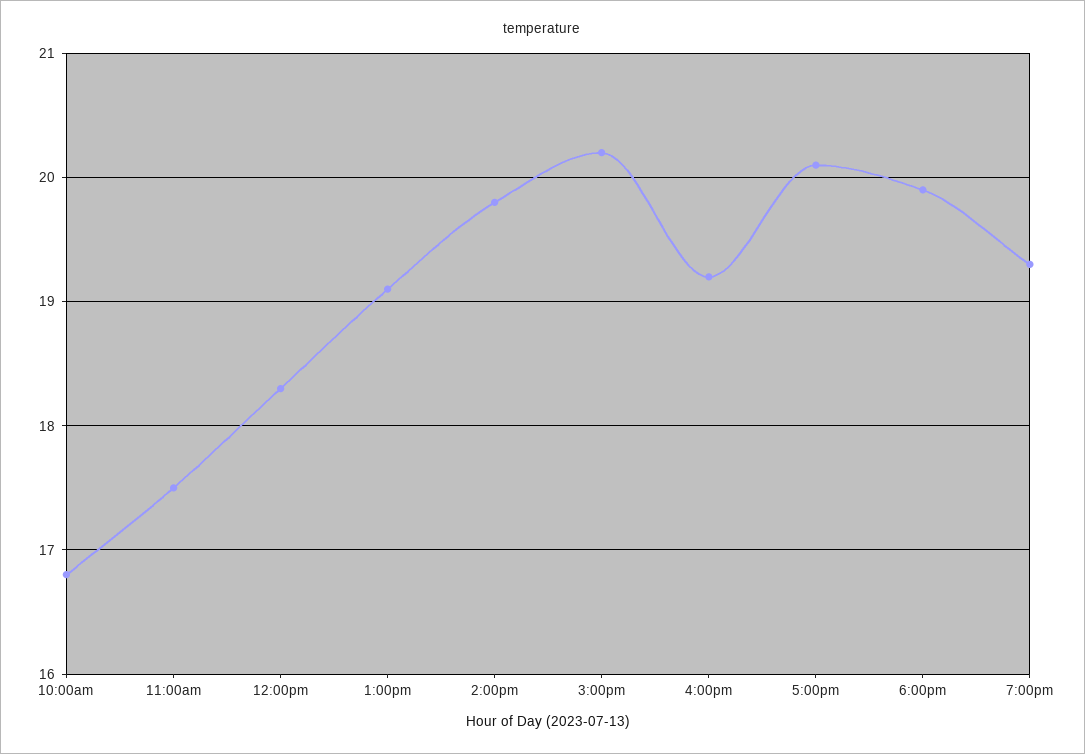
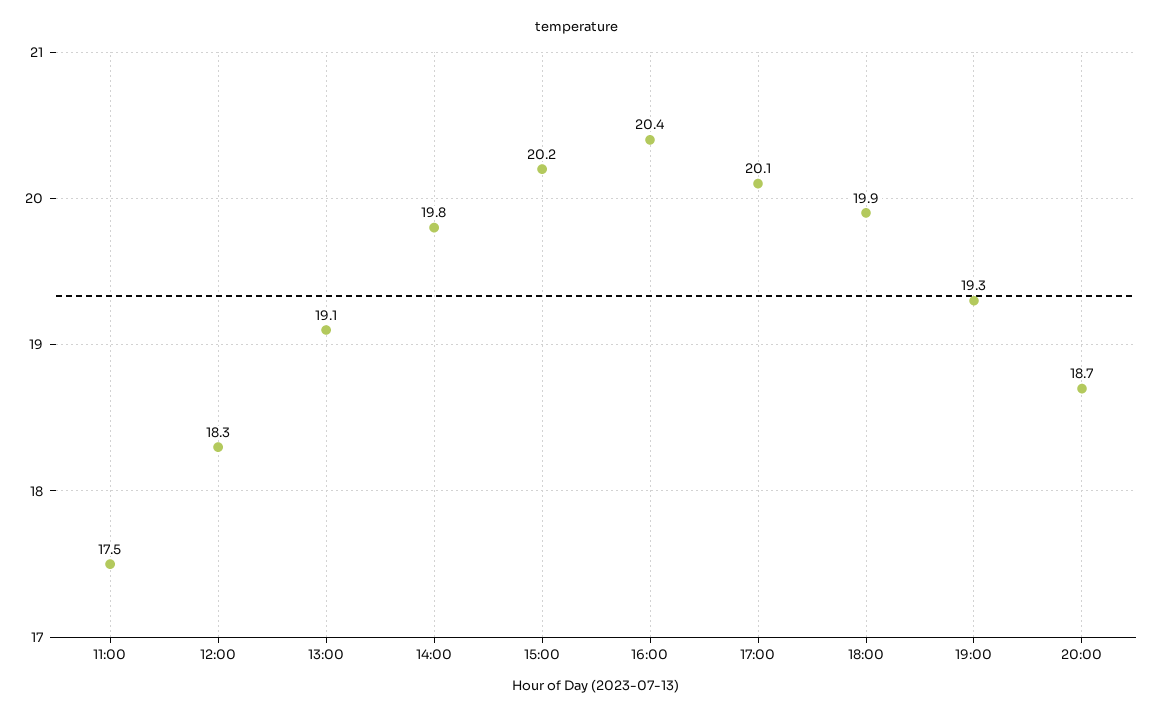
10:00am: 16.8 -> none
4:00pm: 19.2 -> 20.4
20:00: none -> 18.7

